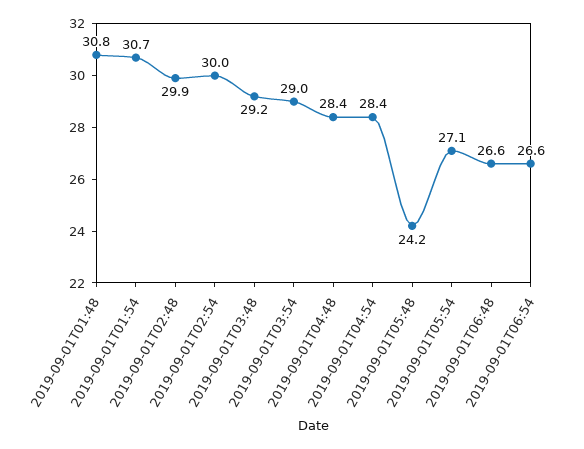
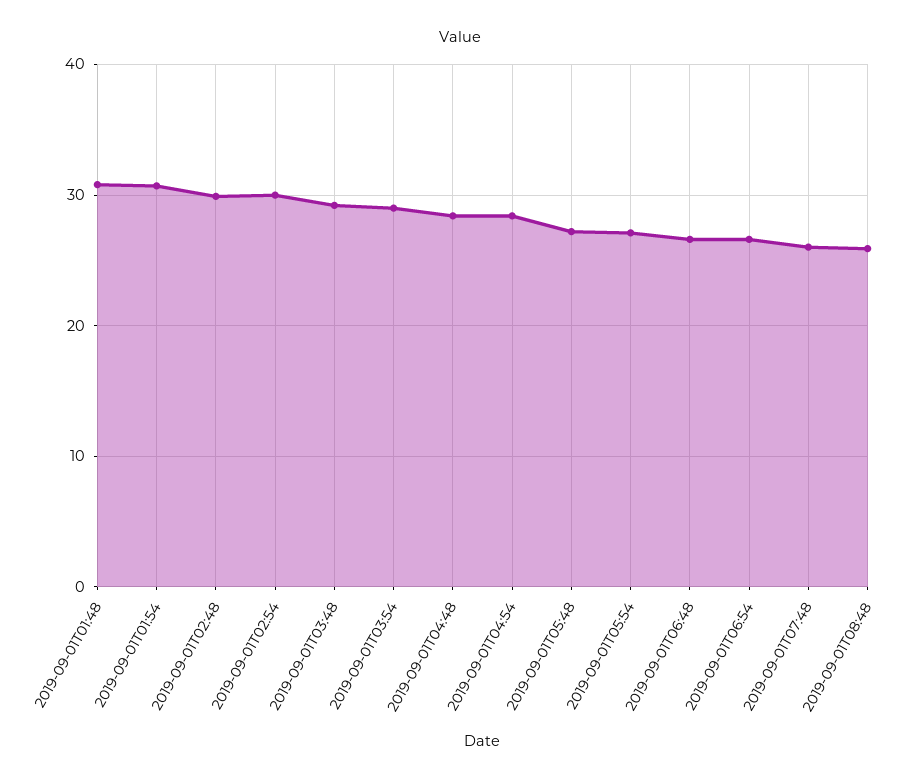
2019-09-01T05:48: 24.2 -> 27
2019-09-01T07:48: none -> 26
2019-09-01T08:48: none -> 26

